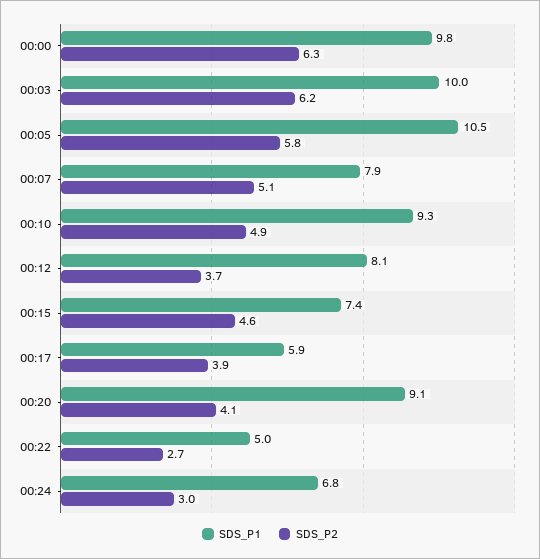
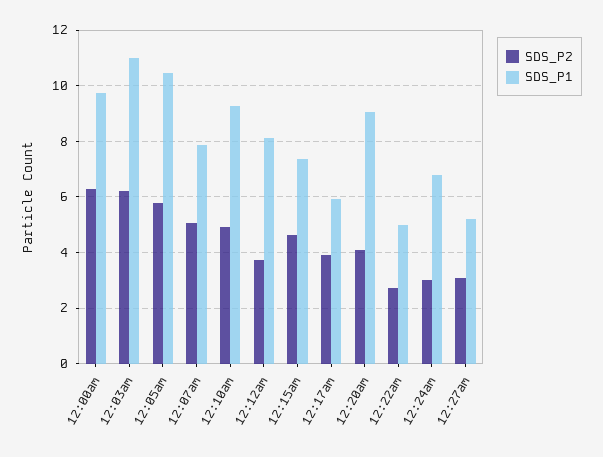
SDS_P1, 00:03: 10 -> 11
SDS_P2, 12:27am: none -> 3
SDS_P1, 12:27am: none -> 5.25

